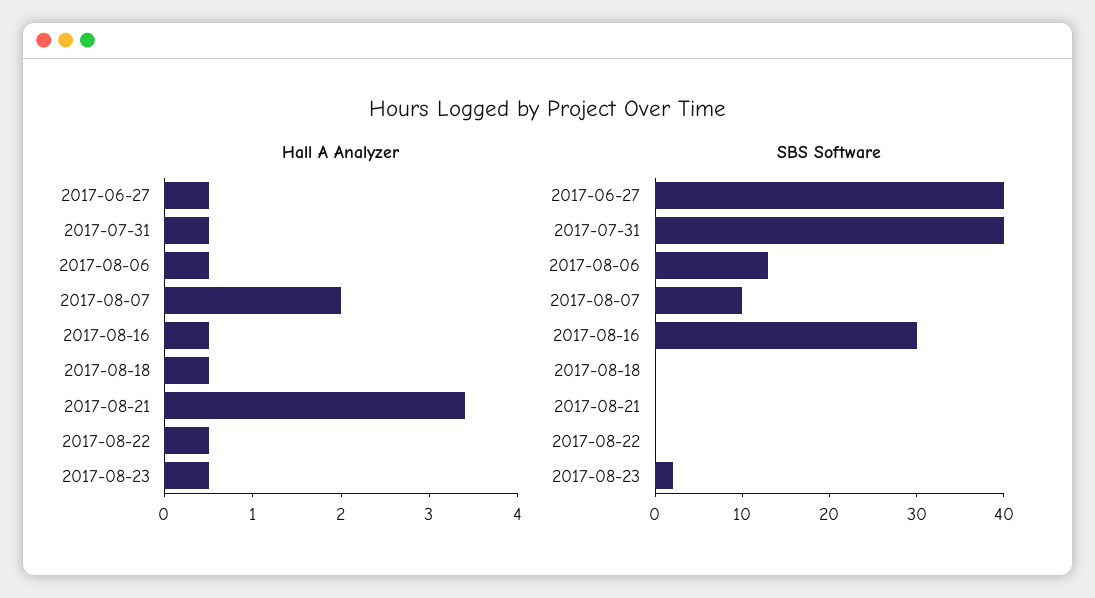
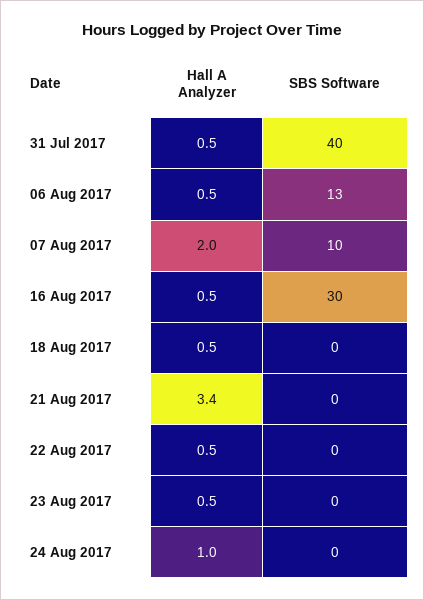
Hall A Analyzer, 2017-06-27: 0.5 -> none
SBS Software, 2017-06-27: 40 -> none
SBS Software, 2017-08-23: 2 -> 0
Hall A Analyzer, 24 Aug 2017: none -> 1
SBS Software, 24 Aug 2017: none -> 0

